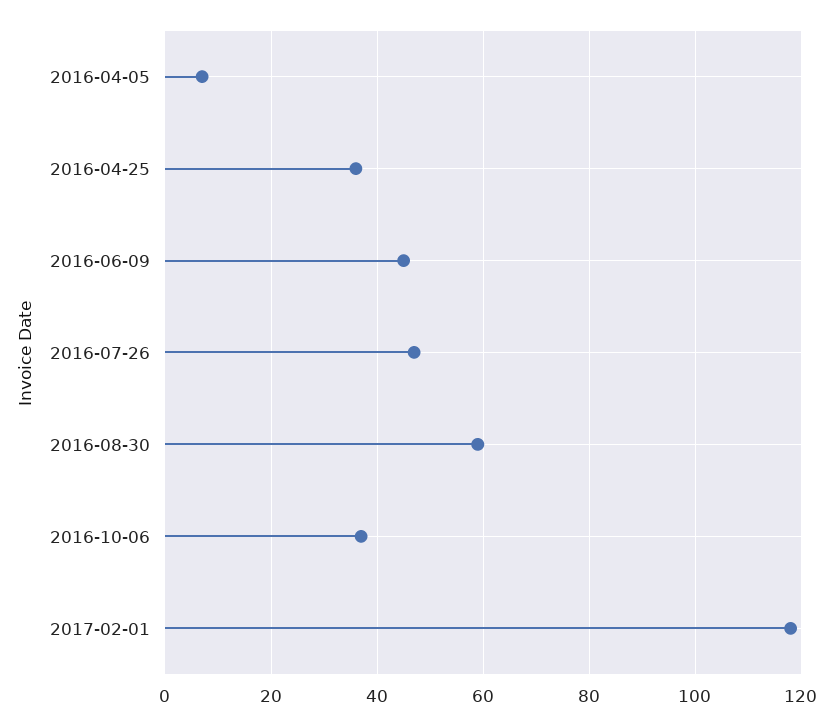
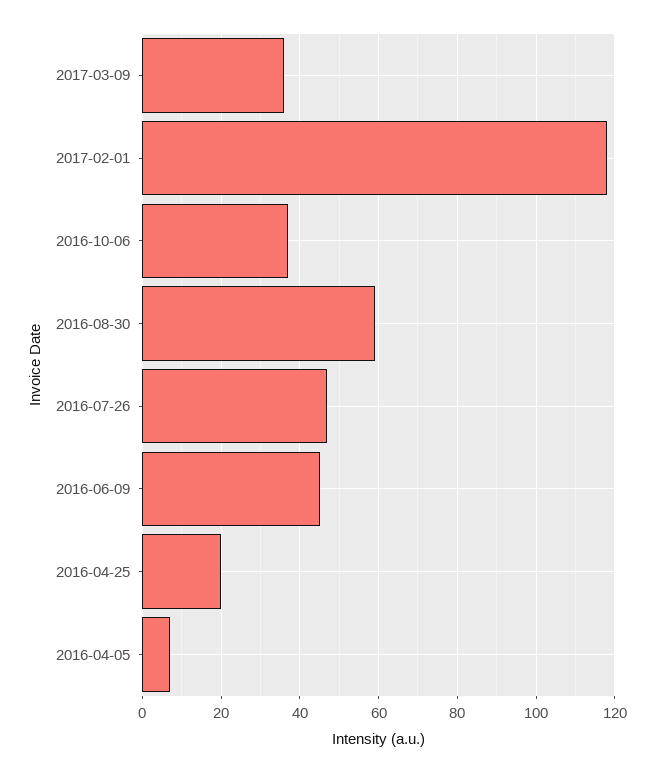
2016-04-25: 35 -> 20
2017-03-09: none -> 35

